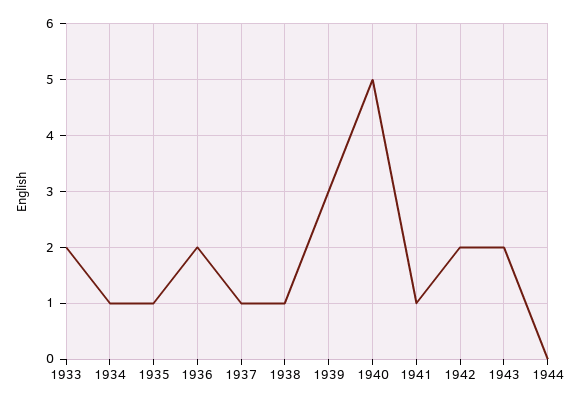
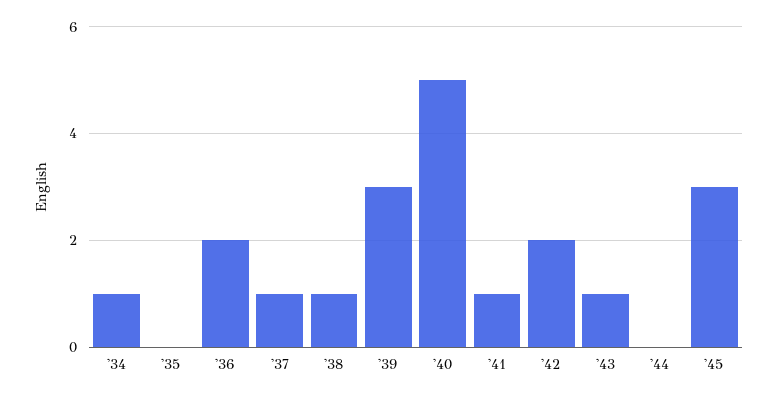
1933: 2 -> none
1935: 1 -> 0
1943: 2 -> 1
'45: none -> 3

